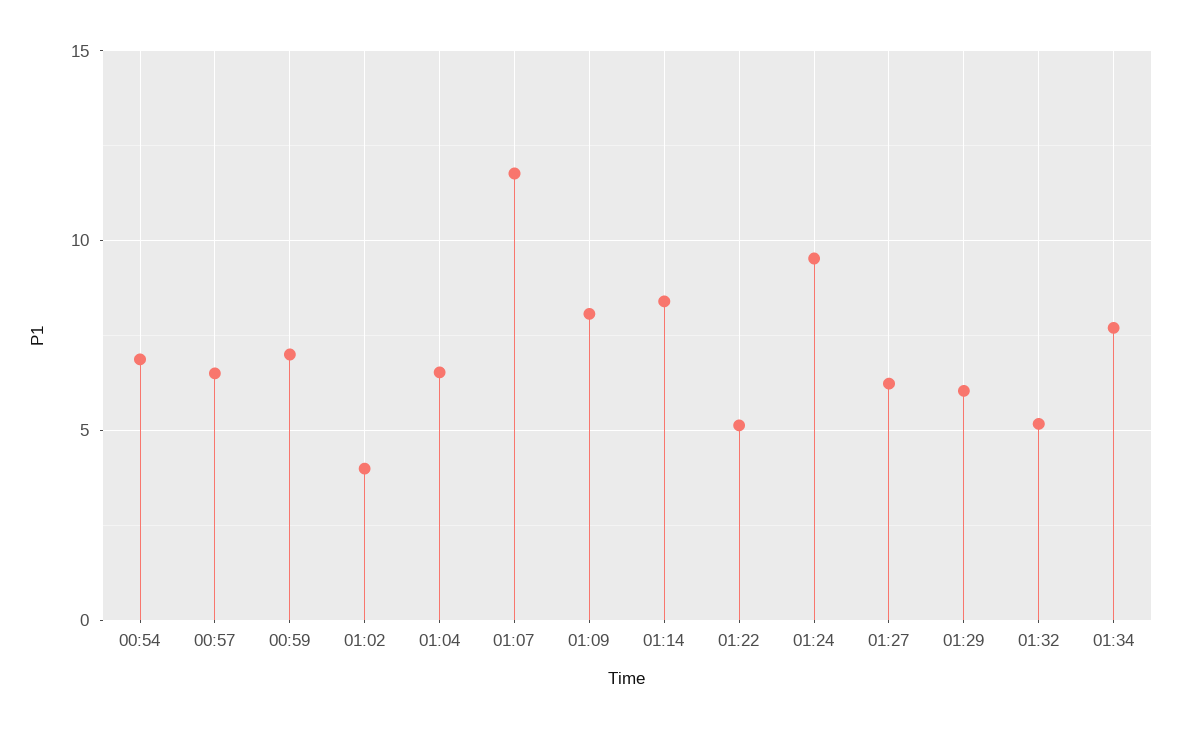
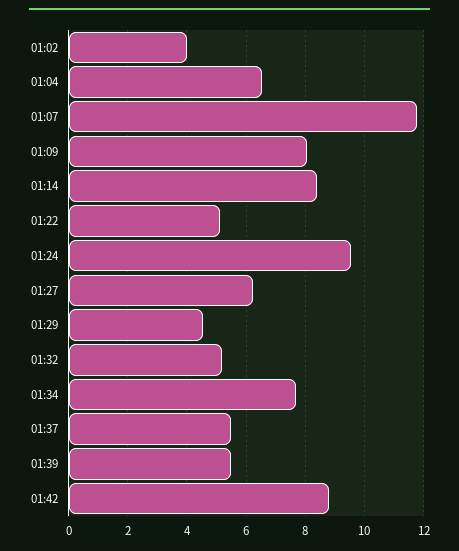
00:54: 7 -> none
00:57: 6.5 -> none
00:59: 7 -> none
01:29: 6 -> 4.5
01:37: none -> 5.5
01:39: none -> 5.5
01:42: none -> 8.75

